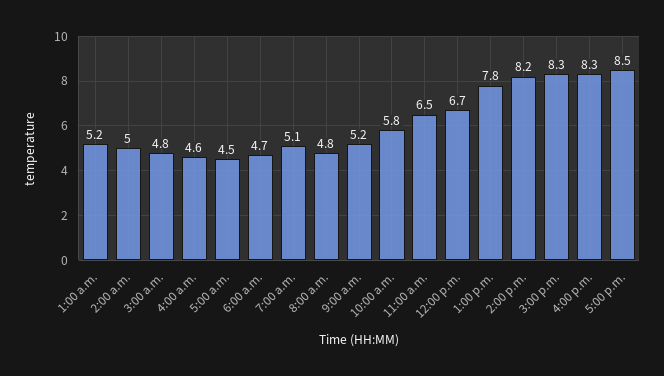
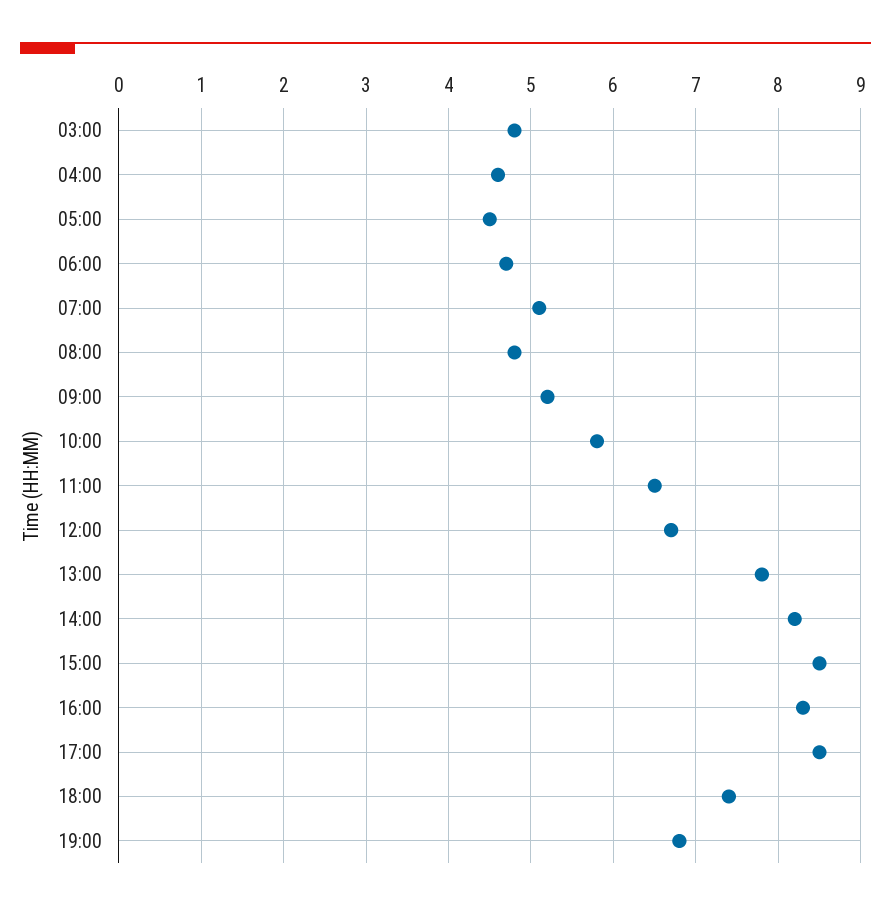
1:00 a.m.: 5.2 -> none
2:00 a.m.: 5 -> none
3:00 p.m.: 8.3 -> 8.5
18:00: none -> 7.4
19:00: none -> 6.8

